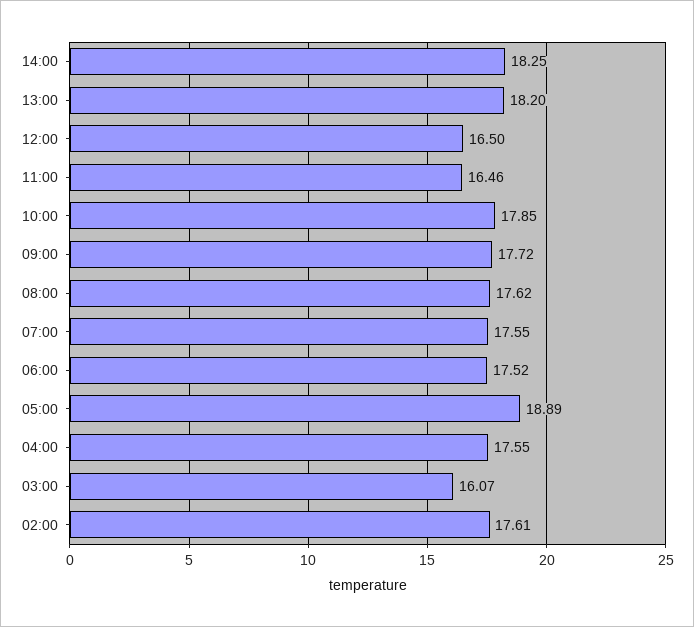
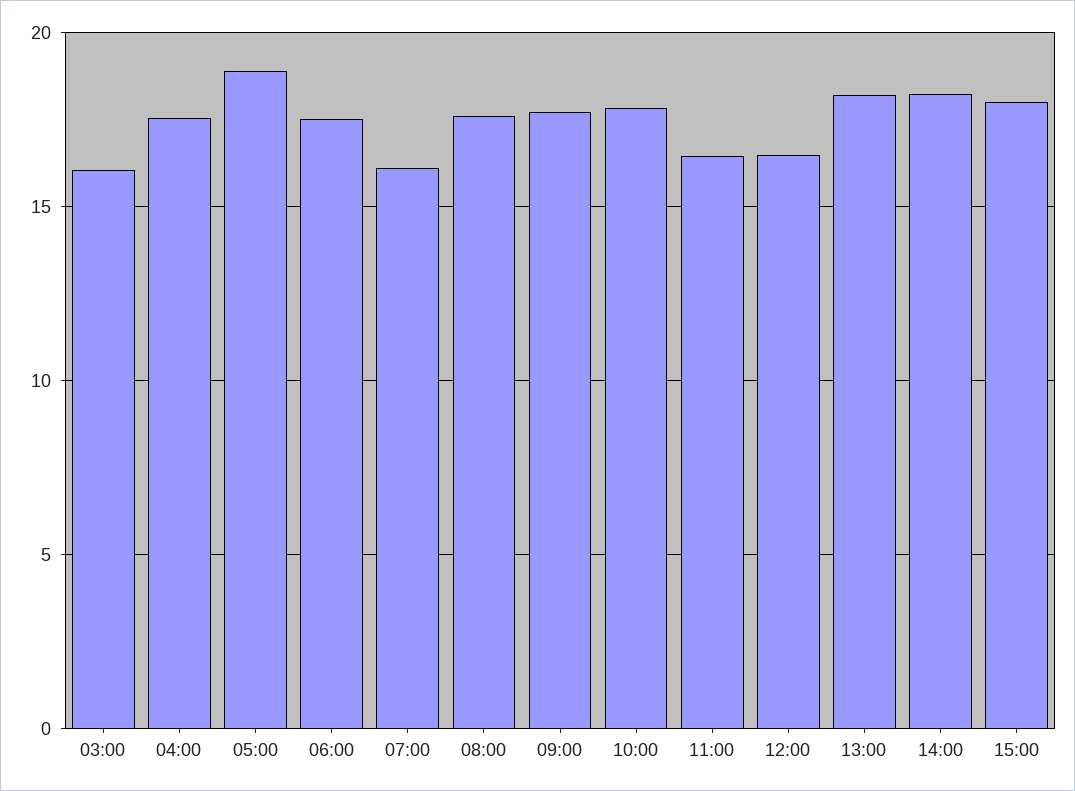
07:00: 17.55 -> 16
02:00: 17.61 -> none
15:00: none -> 18

